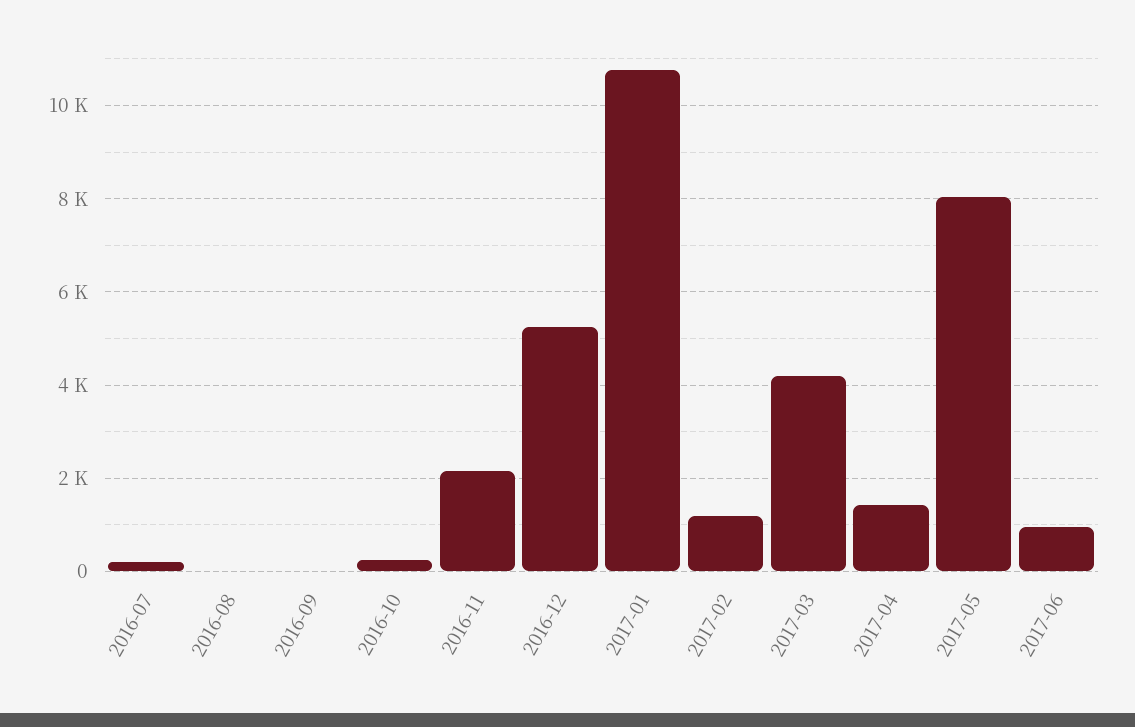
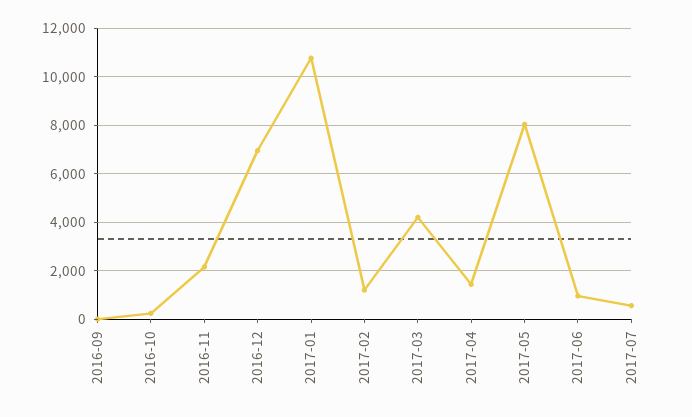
2016-07: 200 -> none
2016-08: 0 -> none
2016-12: 5200 -> 7000
2017-07: none -> 500

